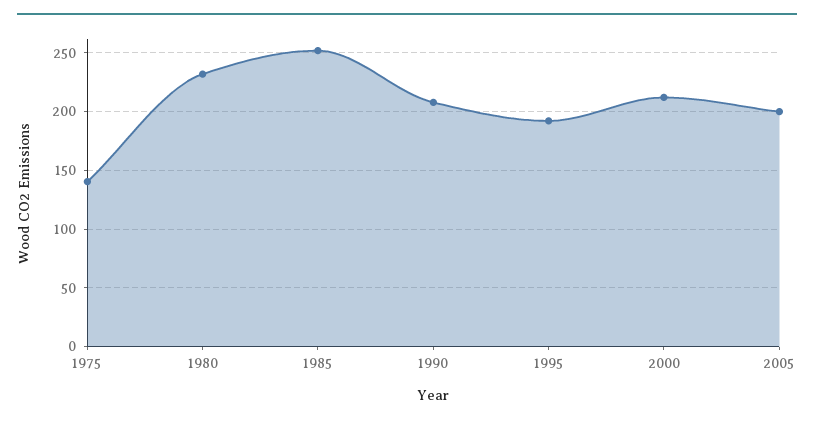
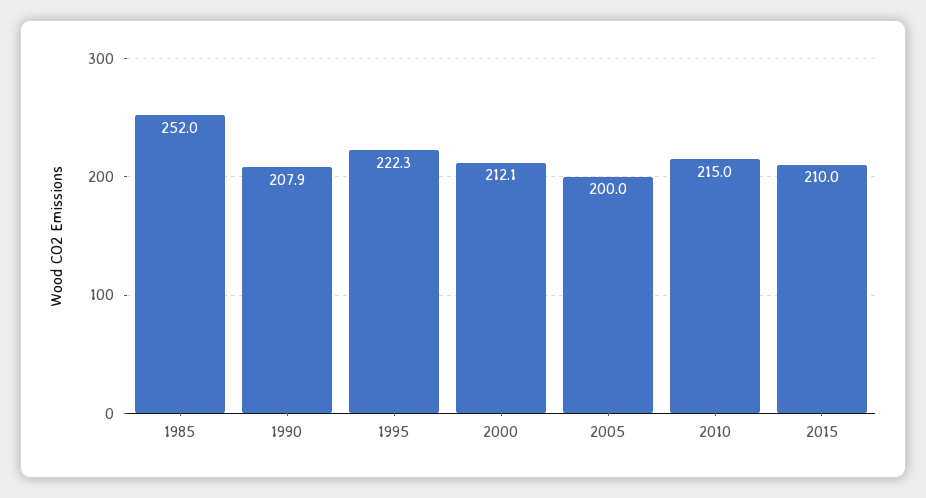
1975: 140 -> none
1980: 230 -> none
1995: 190 -> 222.3
2010: none -> 215
2015: none -> 210

